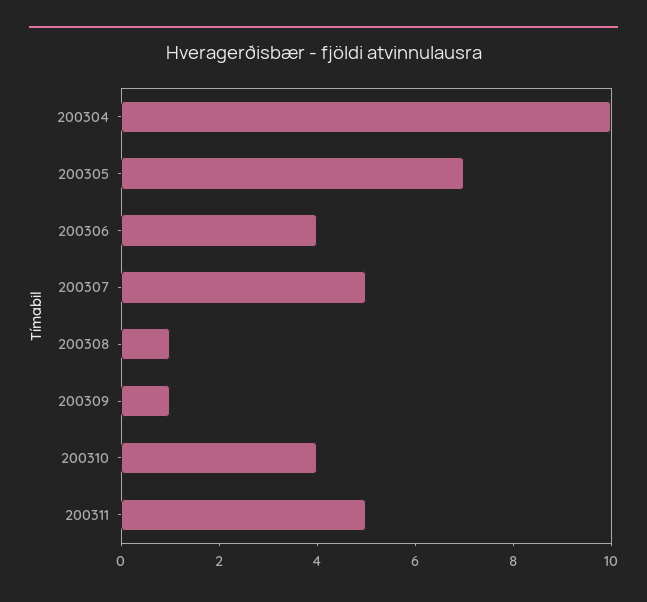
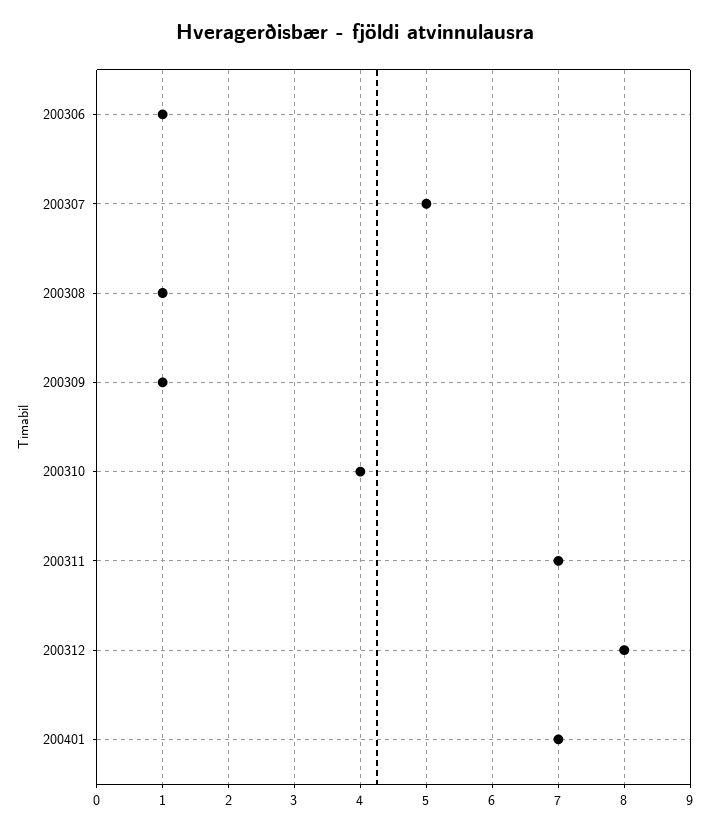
200304: 10 -> none
200305: 7 -> none
200306: 4 -> 1
200311: 5 -> 7
200312: none -> 8
200401: none -> 7

